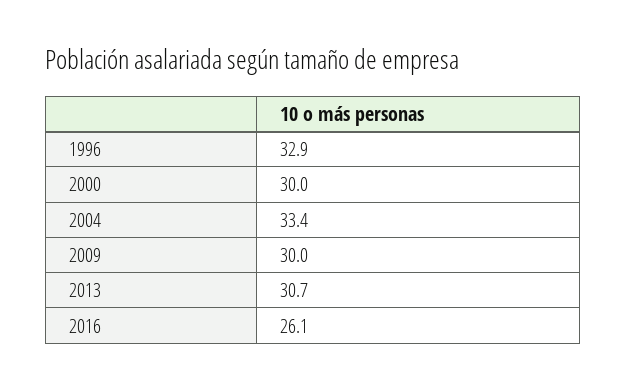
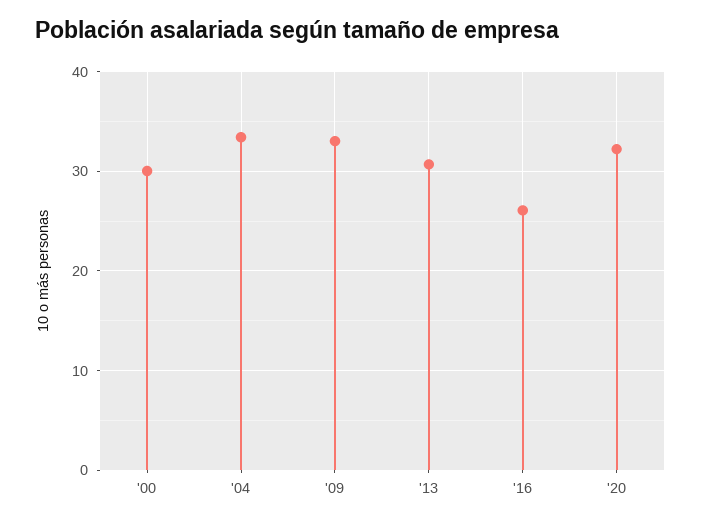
1996: 32.9 -> none
2009: 30 -> 33
'20: none -> 32

